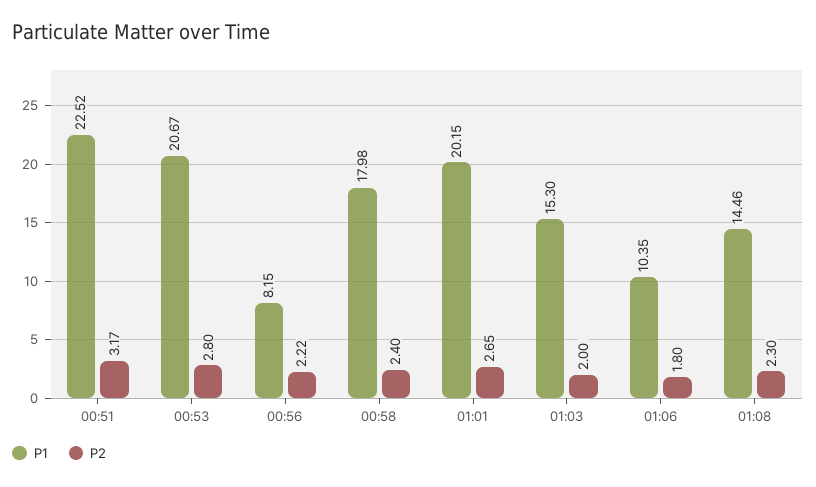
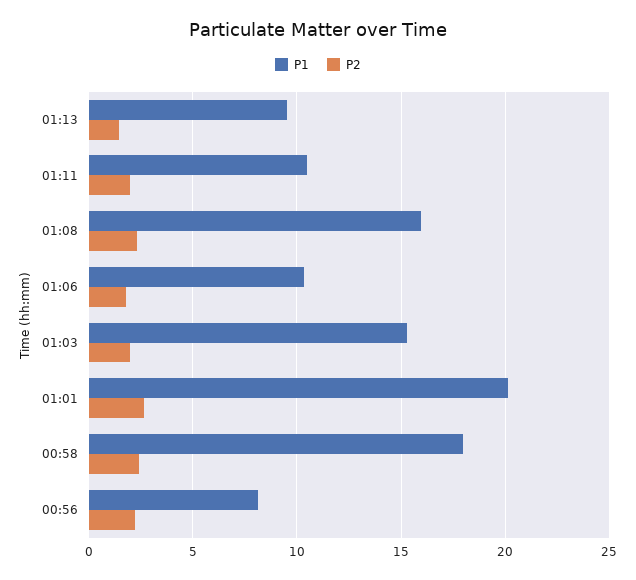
P1, 00:51: 22.52 -> none
P2, 00:51: 3.17 -> none
P1, 00:53: 20.67 -> none
P2, 00:53: 2.8 -> none
P1, 01:08: 14.46 -> 16
P1, 01:13: none -> 9.5
P2, 01:13: none -> 1.5
P1, 01:11: none -> 10.5
P2, 01:11: none -> 2

